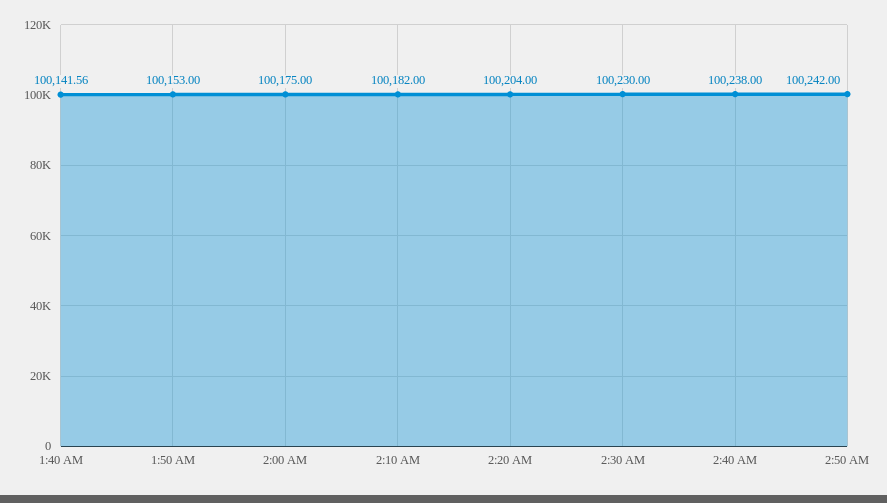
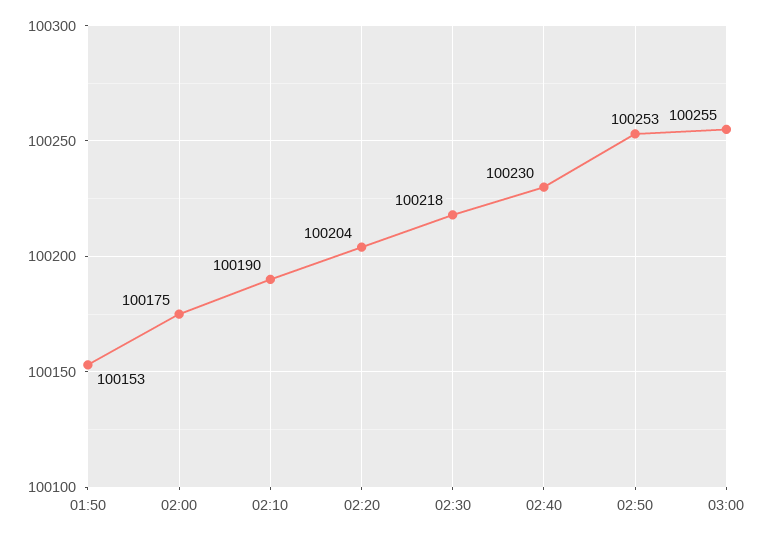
1:40 AM: 100141.56 -> none
2:10 AM: 100182 -> 100190
2:30 AM: 100230 -> 100218
2:40 AM: 100238 -> 100230
2:50 AM: 100242 -> 100253
03:00: none -> 100255

